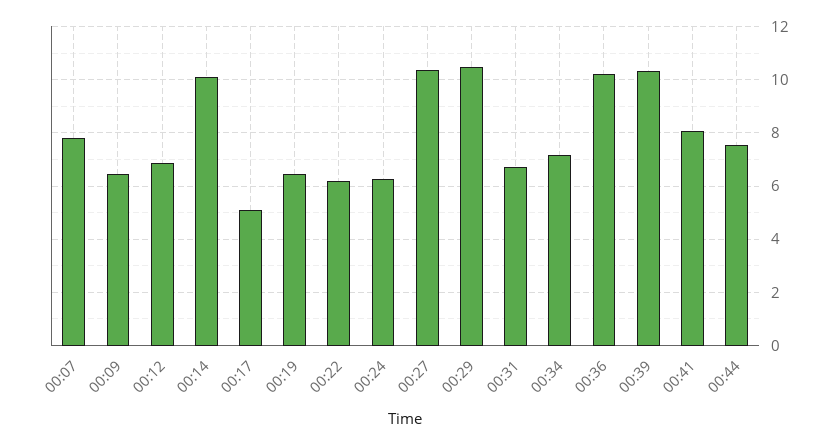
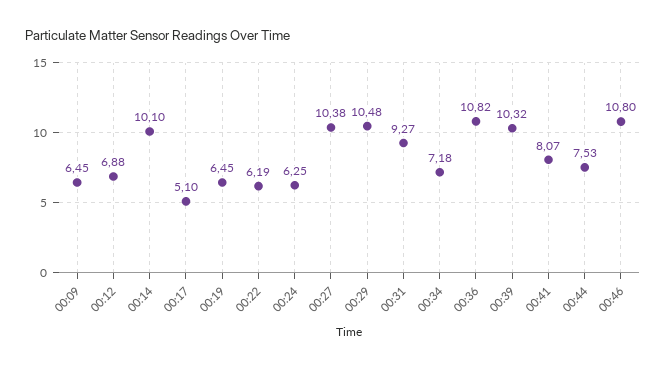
00:07: 7.75 -> none
00:31: 6.75 -> 9.27
00:36: 10.25 -> 10.82
00:46: none -> 10.8

